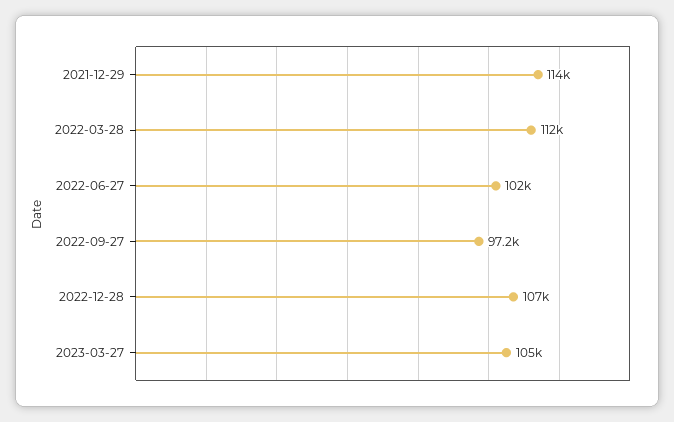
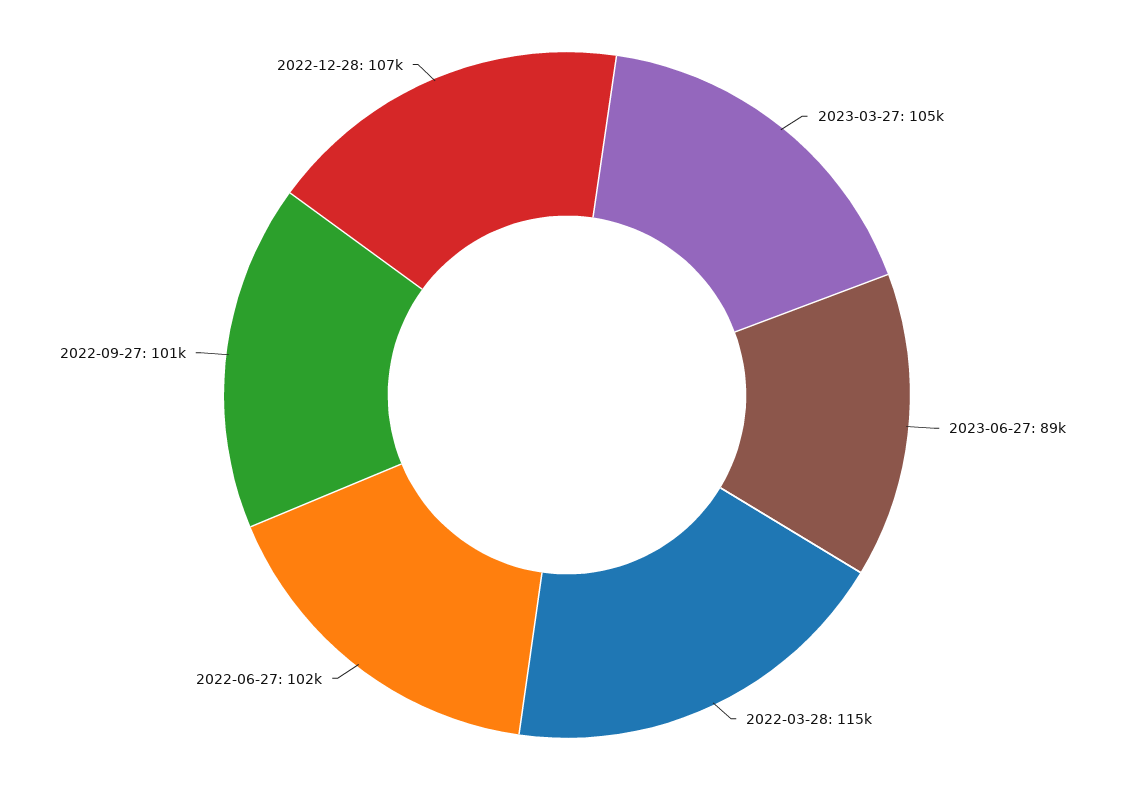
2021-12-29: 114000 -> none
2022-03-28: 112000 -> 115000
2022-09-27: 97200 -> 101000
2023-06-27: none -> 89000

